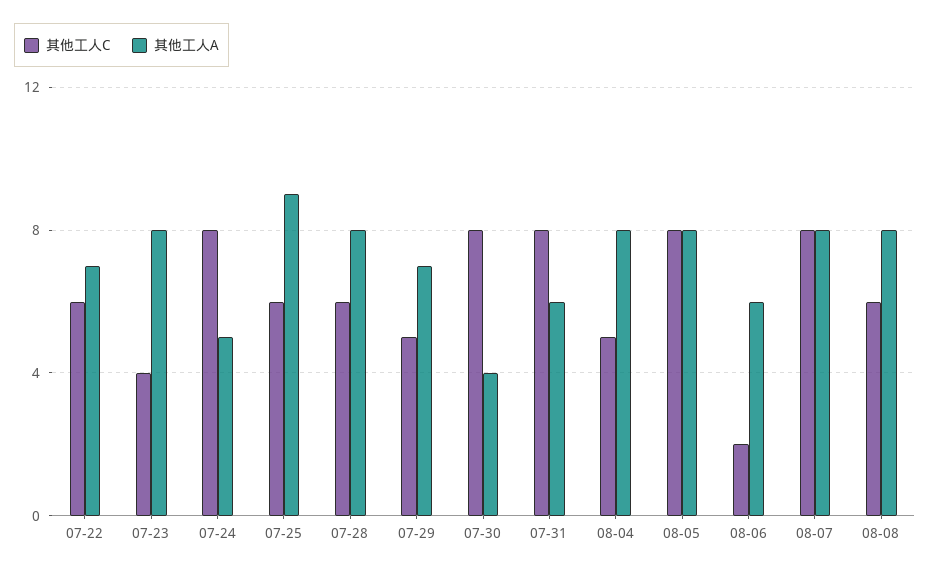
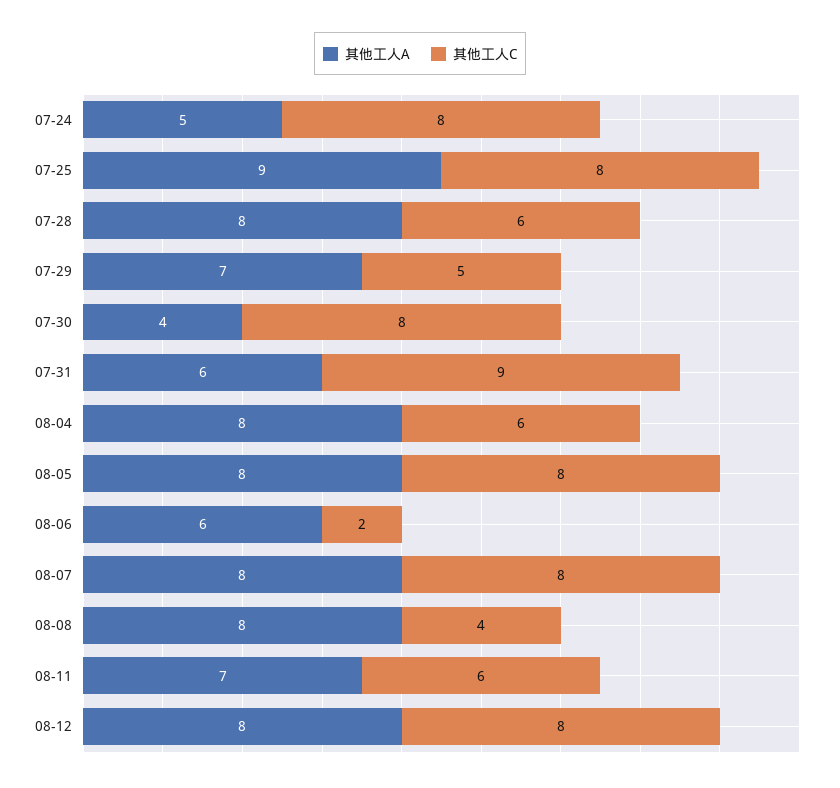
其他工人C, 07-22: 6 -> none
其他工人A, 07-22: 7 -> none
其他工人C, 07-23: 4 -> none
其他工人A, 07-23: 8 -> none
其他工人C, 07-25: 6 -> 8
其他工人C, 07-31: 8 -> 9
其他工人C, 08-04: 5 -> 6
其他工人C, 08-08: 6 -> 4
其他工人A, 08-11: none -> 7
其他工人C, 08-11: none -> 6
其他工人A, 08-12: none -> 8
其他工人C, 08-12: none -> 8

